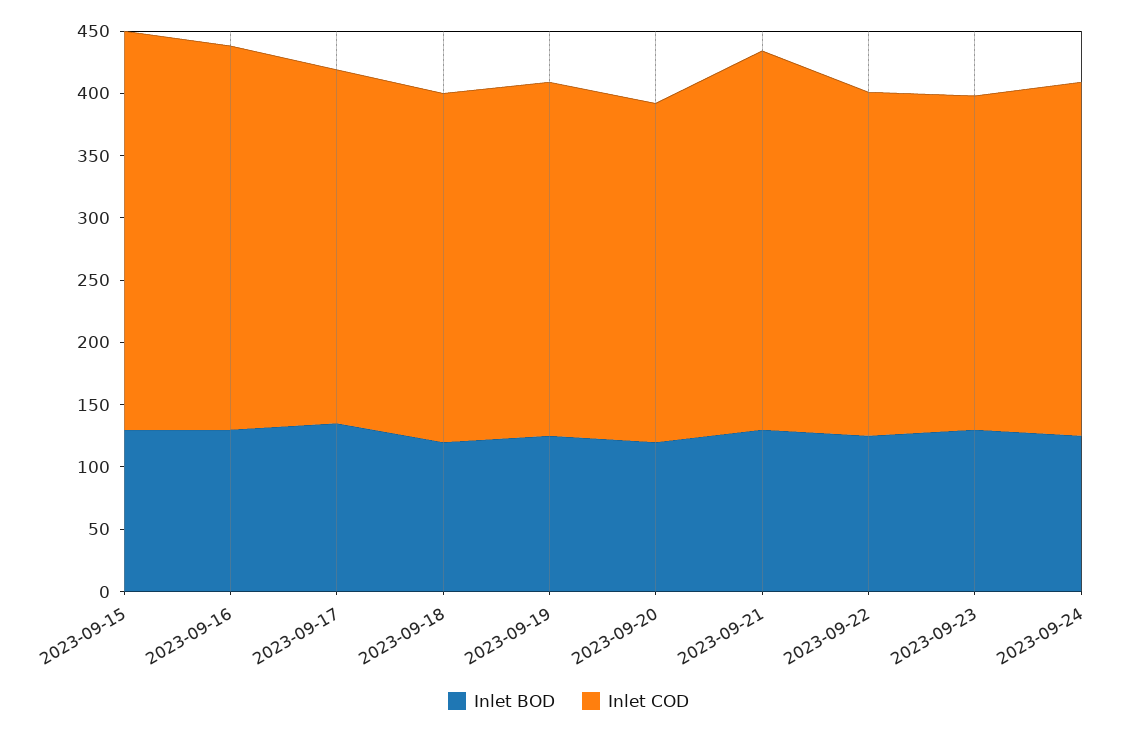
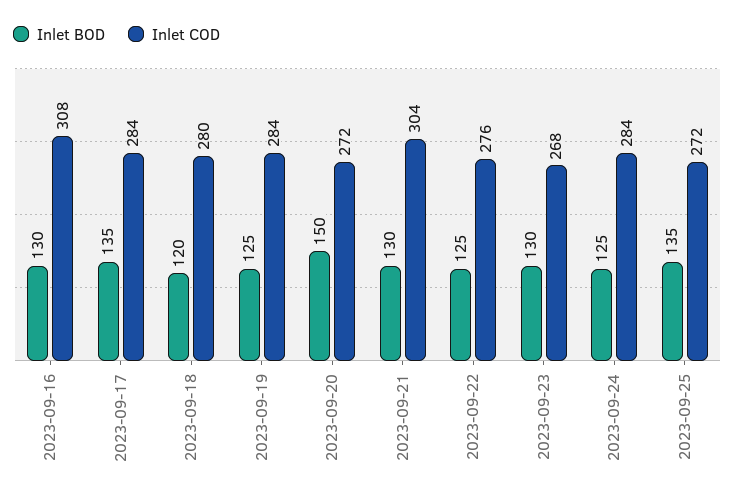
Inlet BOD, 2023-09-15: 130 -> none
Inlet COD, 2023-09-15: 320 -> none
Inlet BOD, 2023-09-20: 120 -> 150
Inlet BOD, 2023-09-25: none -> 135
Inlet COD, 2023-09-25: none -> 272

